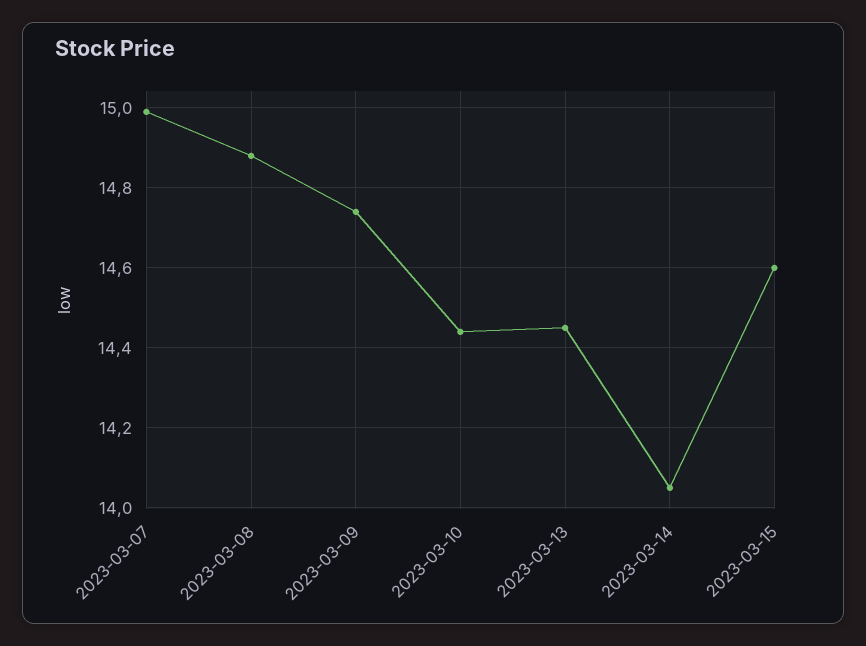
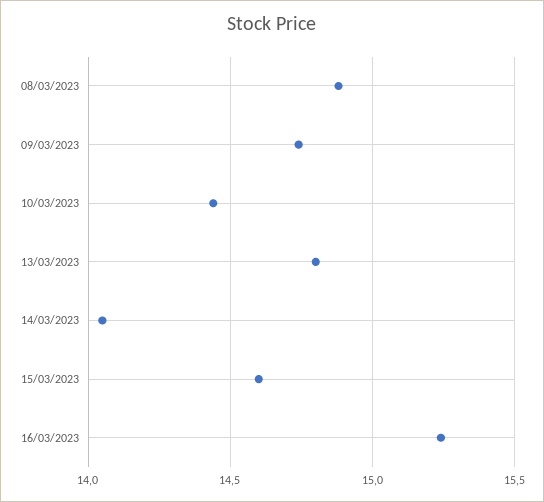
2023-03-07: 15 -> none
2023-03-13: 14.45 -> 14.8
16/03/2023: none -> 15.25

